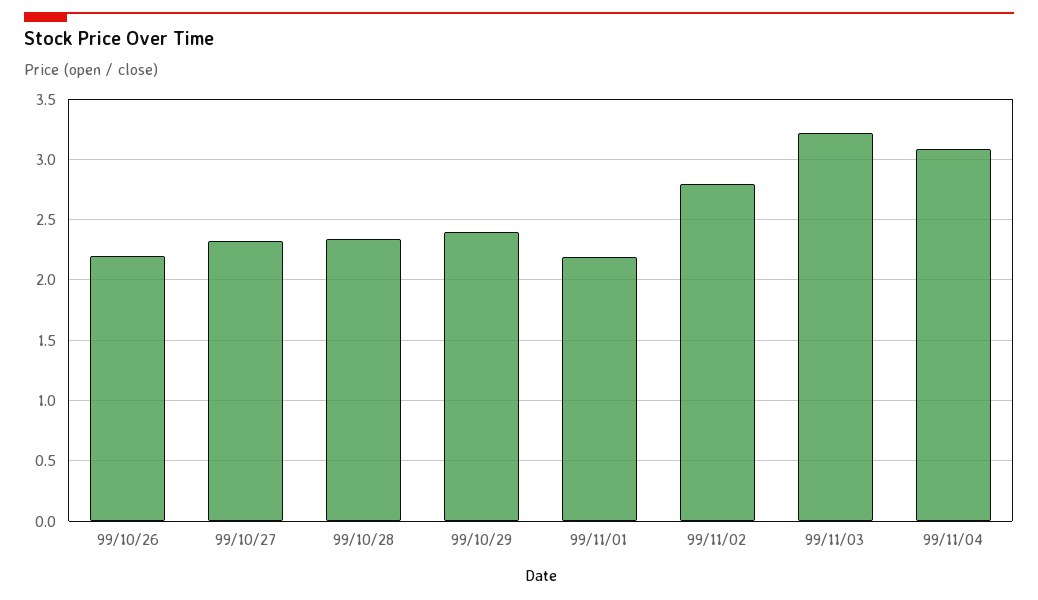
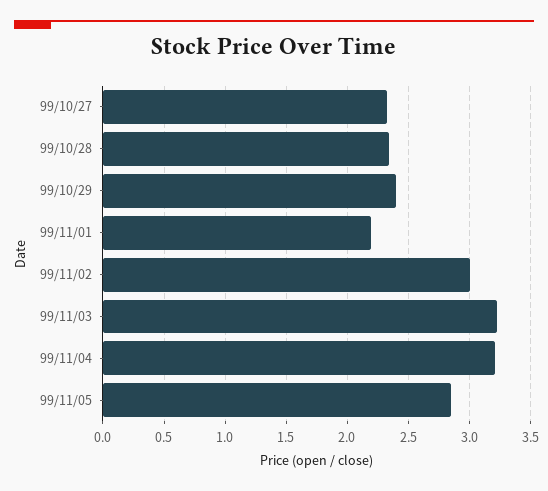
99/10/26: 2.2 -> none
99/11/02: 2.8 -> 3
99/11/04: 3.1 -> 3.2
99/11/05: none -> 2.85

